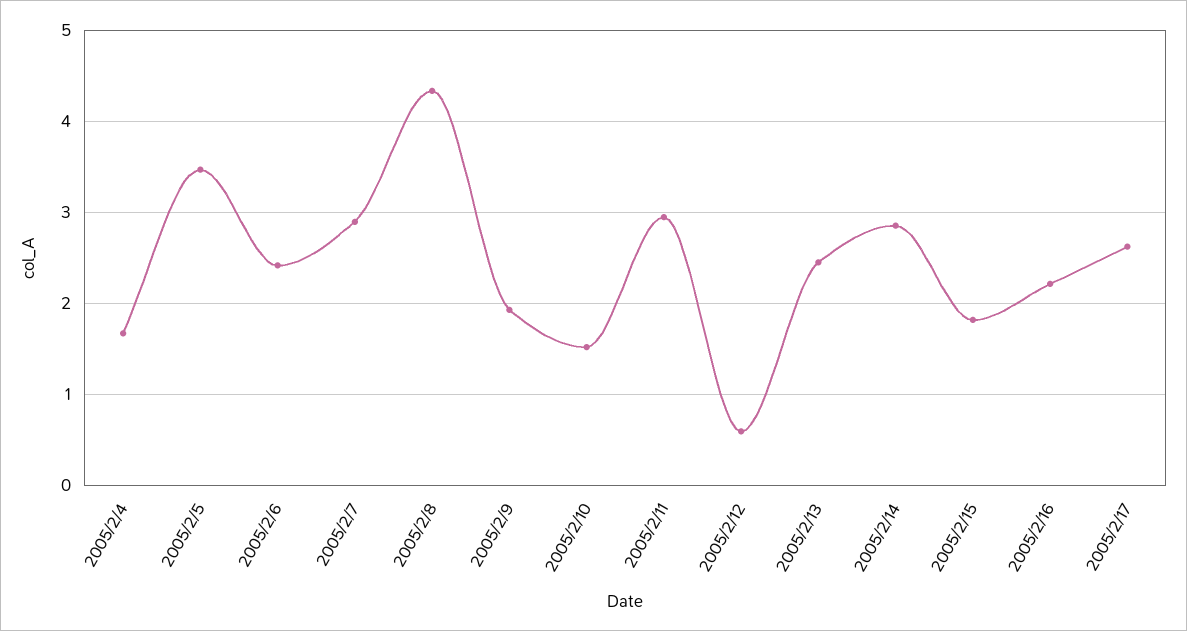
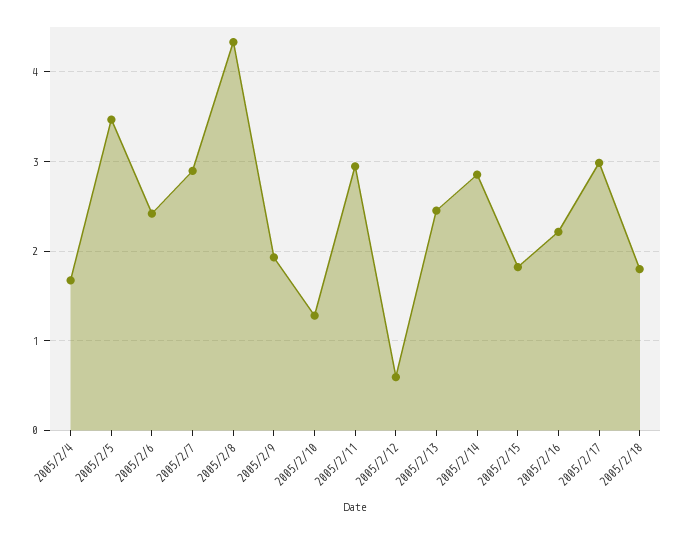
2005/2/10: 1.5 -> 1.3
2005/2/17: 2.6 -> 3
2005/2/18: none -> 1.8

